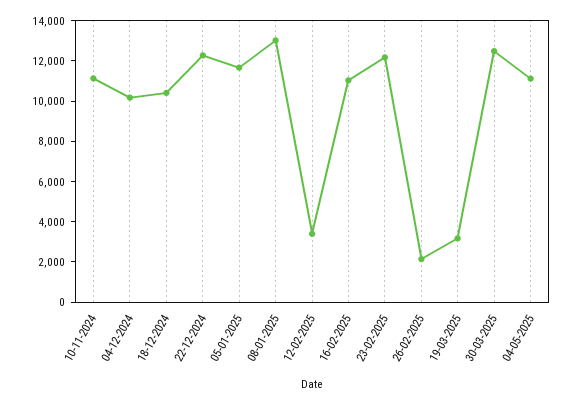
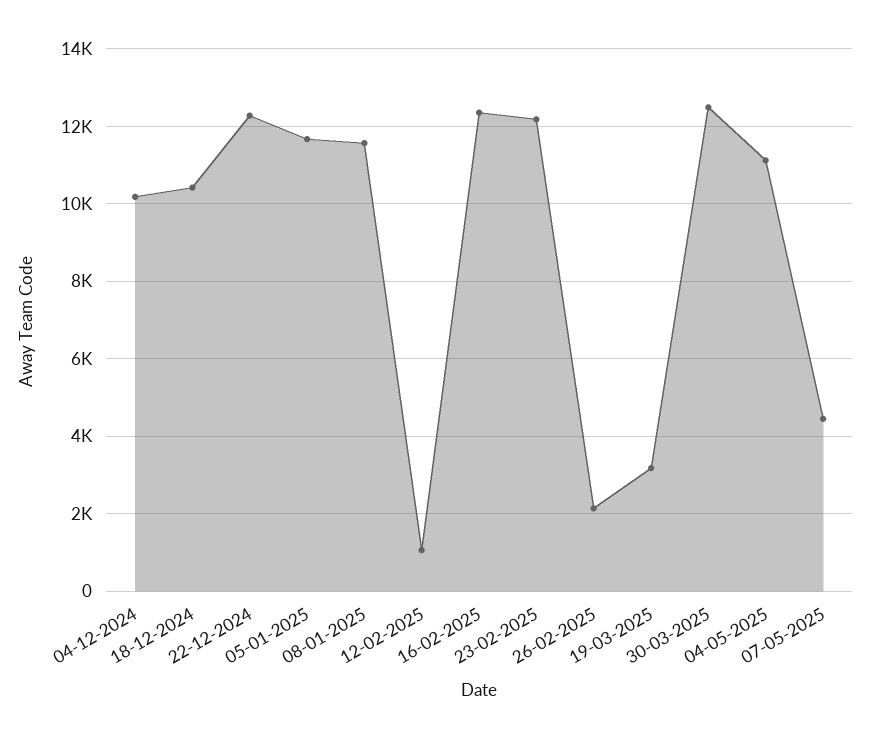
10-11-2024: 11000 -> none
08-01-2025: 13000 -> 11600
12-02-2025: 3500 -> 1000
16-02-2025: 11000 -> 12400
07-05-2025: none -> 4400

